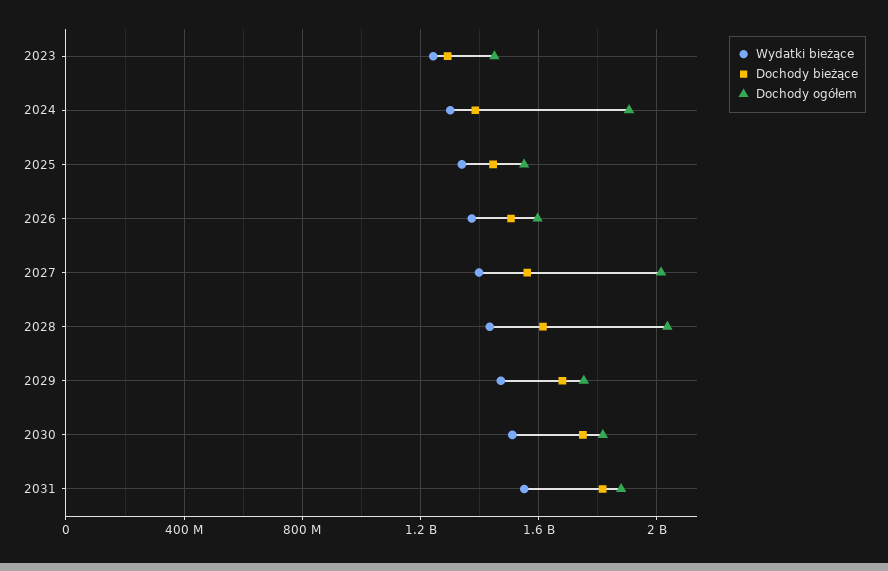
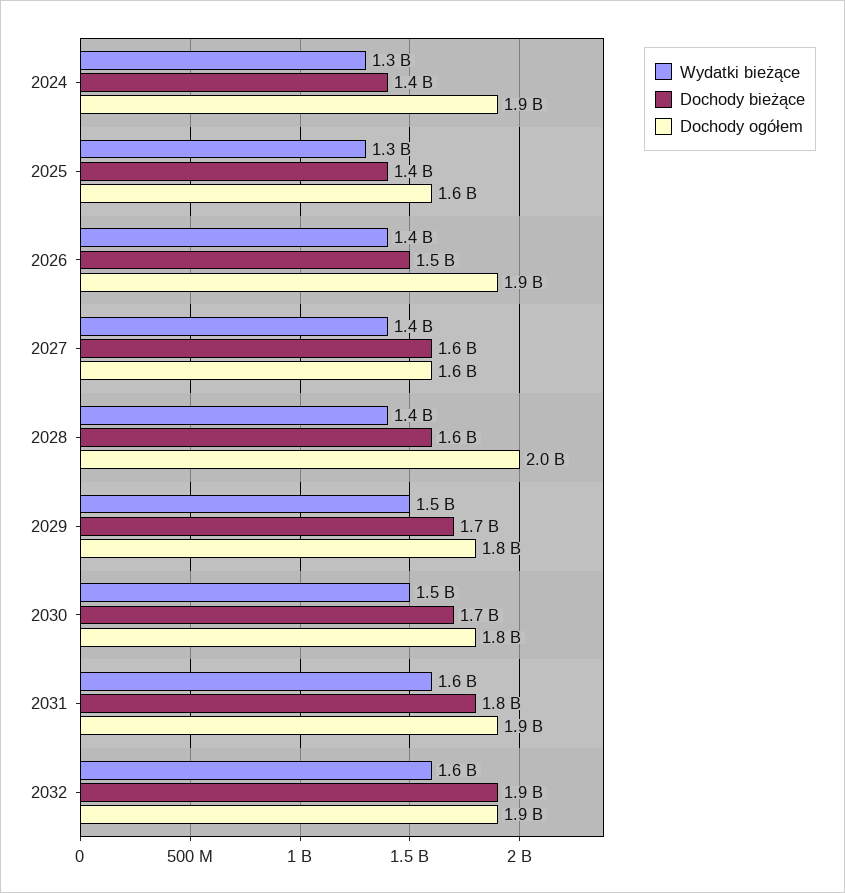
Wydatki bieżące, 2023: 1250000000 -> none
Dochody bieżące, 2023: 1300000000 -> none
Dochody ogółem, 2023: 1450000000 -> none
Dochody ogółem, 2026: 1600000000 -> 1900000000
Dochody ogółem, 2027: 2000000000 -> 1600000000
Wydatki bieżące, 2032: none -> 1600000000
Dochody bieżące, 2032: none -> 1900000000
Dochody ogółem, 2032: none -> 1900000000

